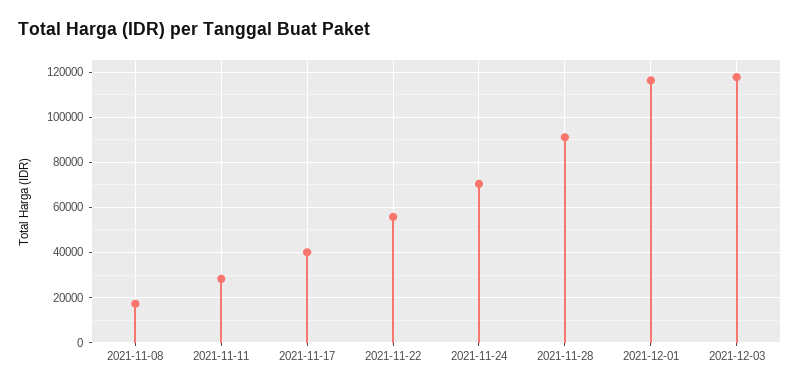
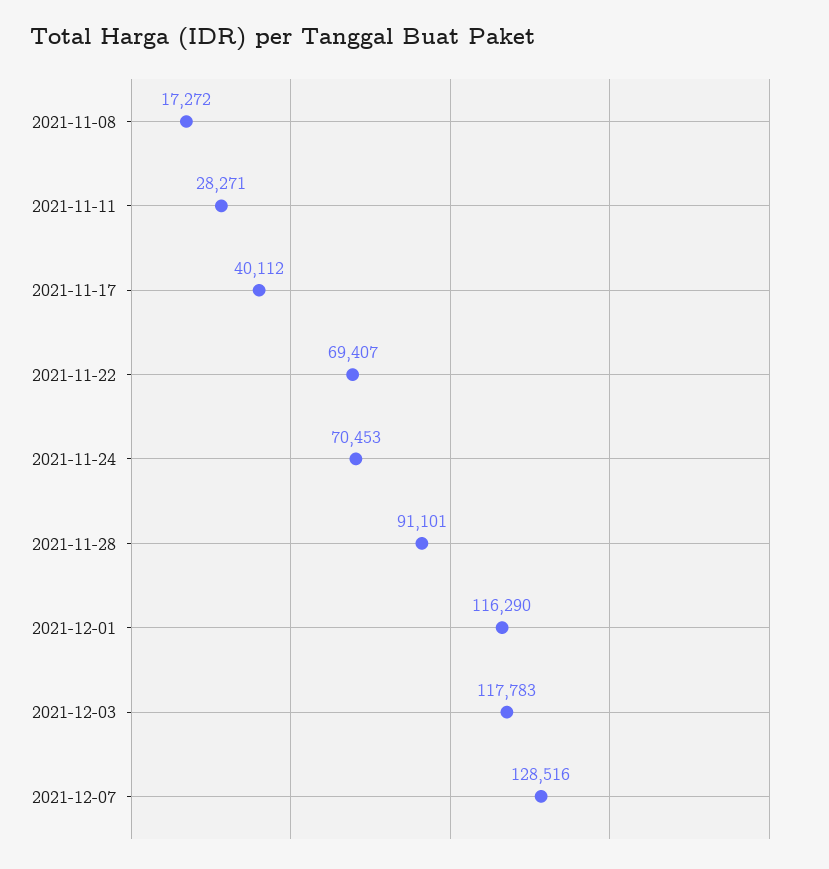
2021-11-22: 55000 -> 69407
2021-12-07: none -> 128516

